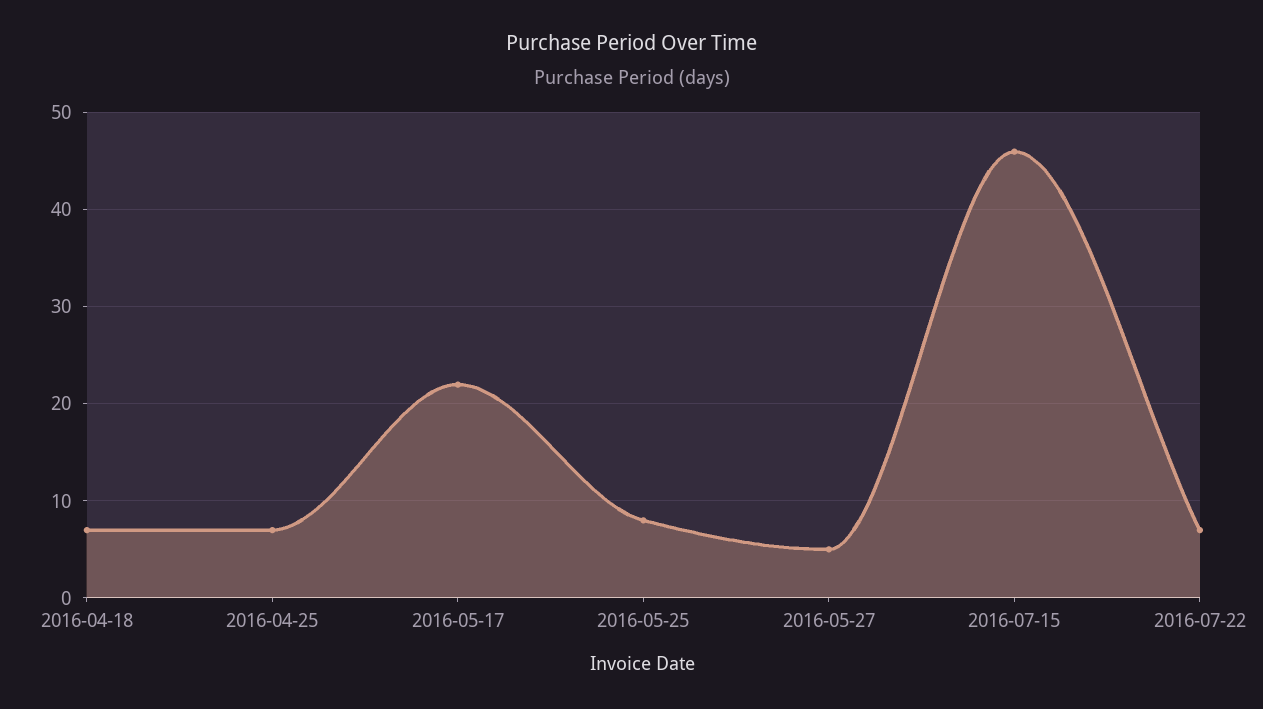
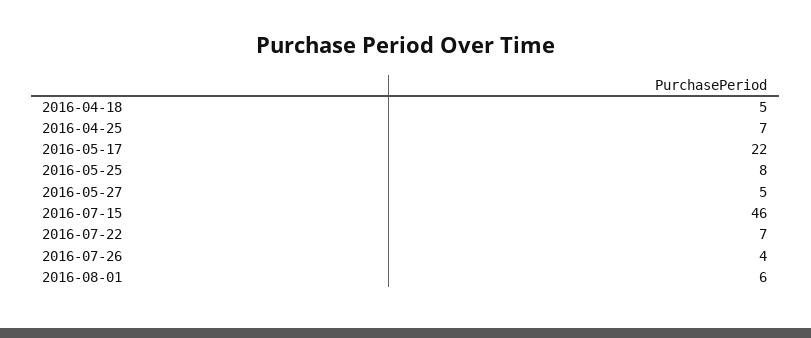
2016-04-18: 7 -> 5
2016-07-26: none -> 4
2016-08-01: none -> 6

